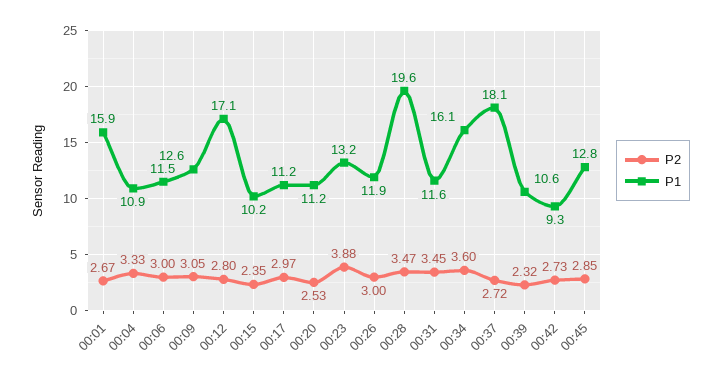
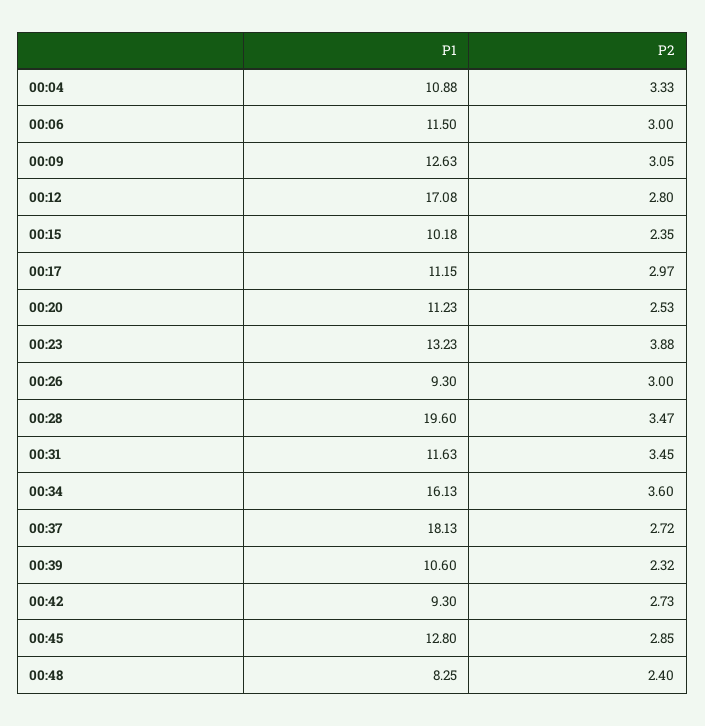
P2, 00:01: 2.67 -> none
P1, 00:01: 15.9 -> none
P1, 00:26: 11.9 -> 9.3
P1, 00:48: none -> 8.25
P2, 00:48: none -> 2.4

